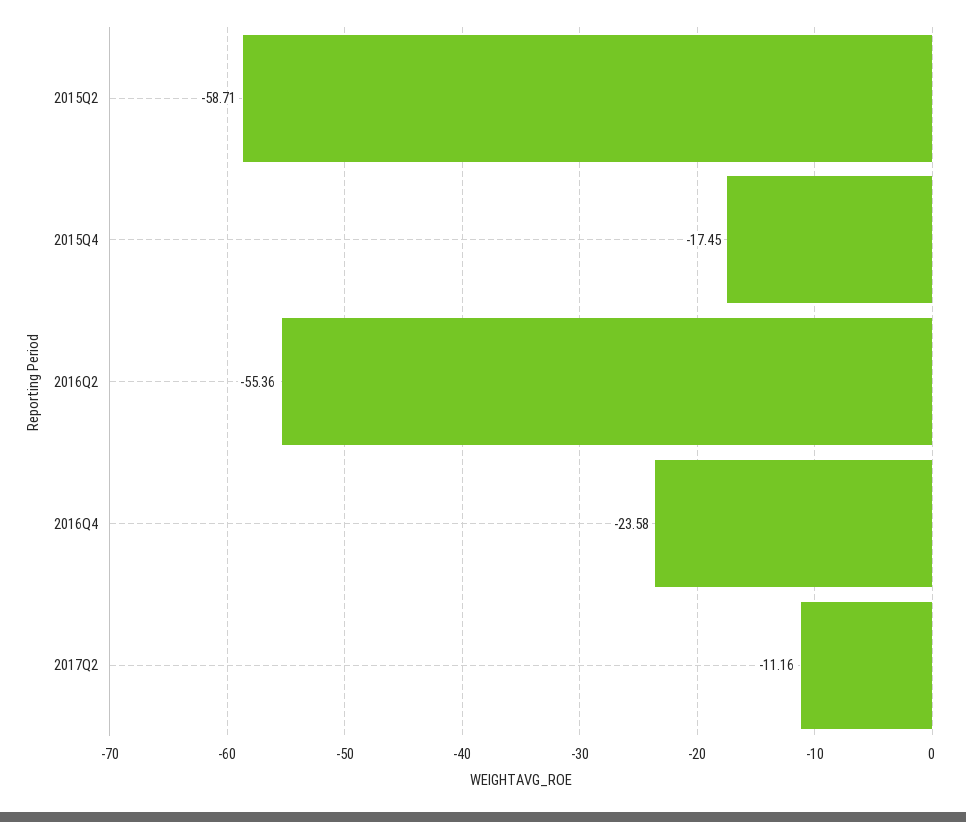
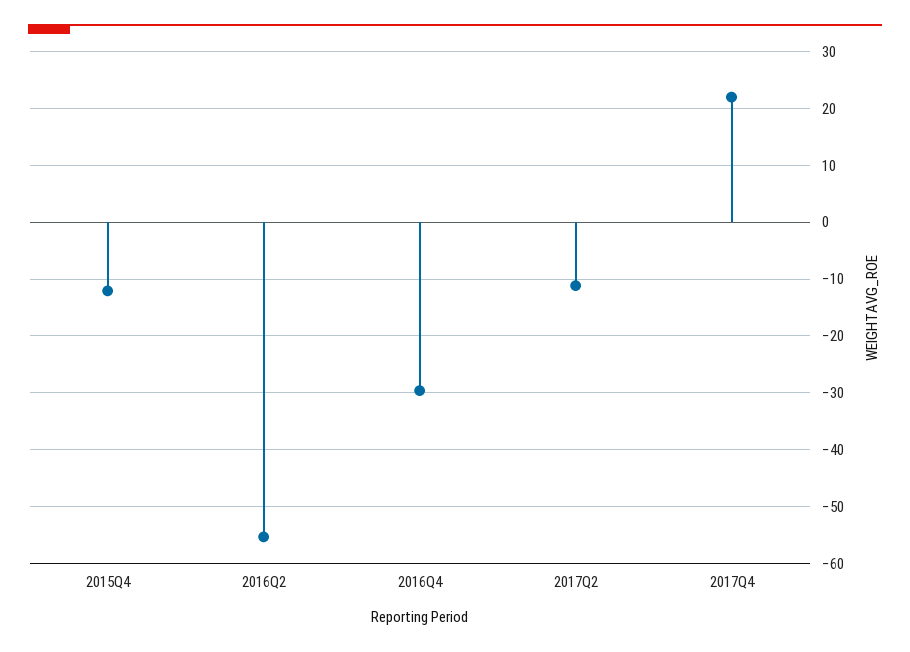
2015Q2: -58.71 -> none
2015Q4: -17.45 -> -12
2016Q4: -23.58 -> -30
2017Q4: none -> 22

